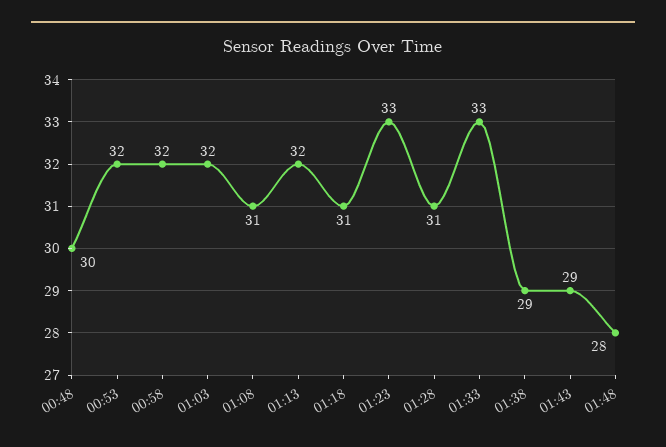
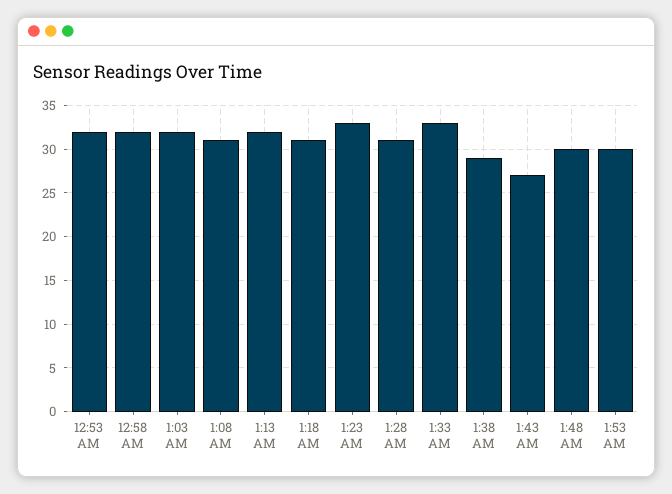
00:48: 30 -> none
01:43: 29 -> 27
01:48: 28 -> 30
1:53 AM: none -> 30

